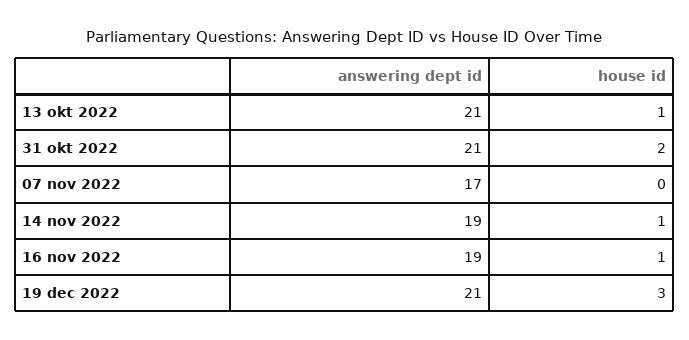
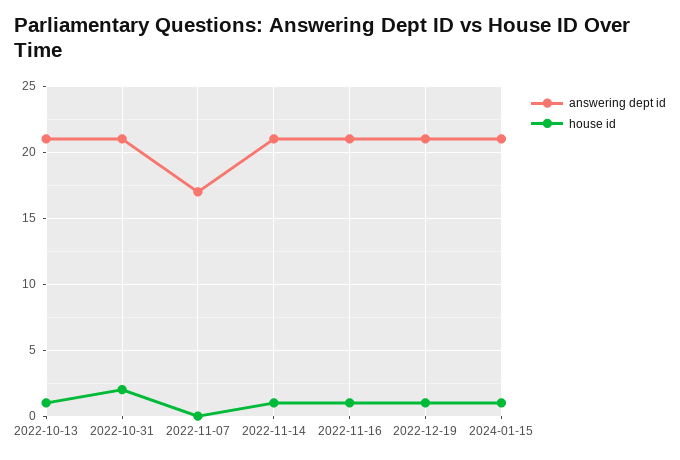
answering dept id, 14 nov 2022: 19 -> 21
answering dept id, 16 nov 2022: 19 -> 21
house id, 19 dec 2022: 3 -> 1
answering dept id, 2024-01-15: none -> 21
house id, 2024-01-15: none -> 1

